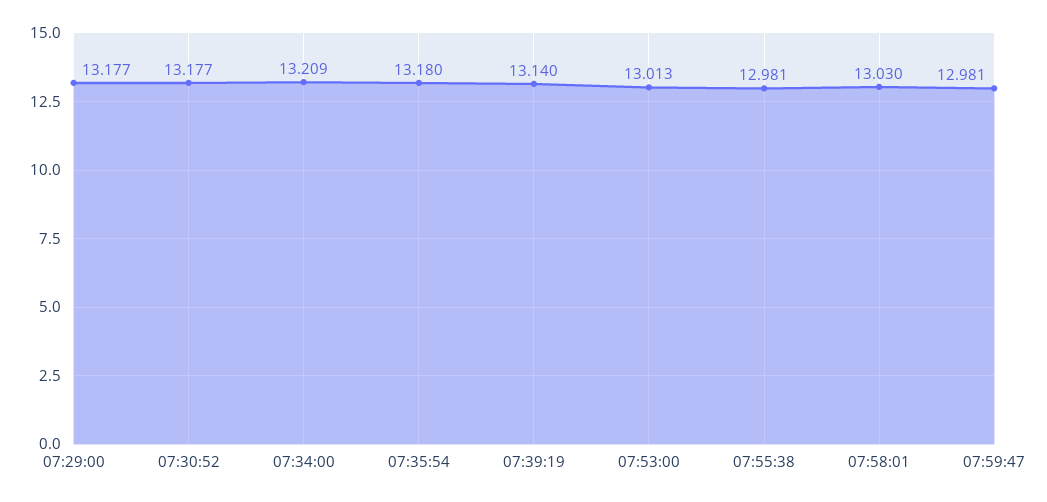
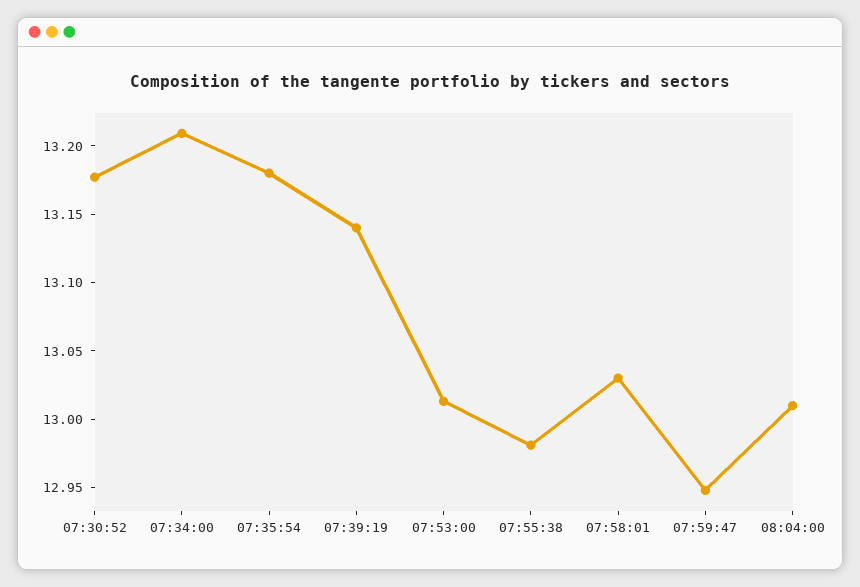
07:29:00: 13.177 -> none
07:59:47: 12.981 -> 12.95
08:04:00: none -> 13.01

